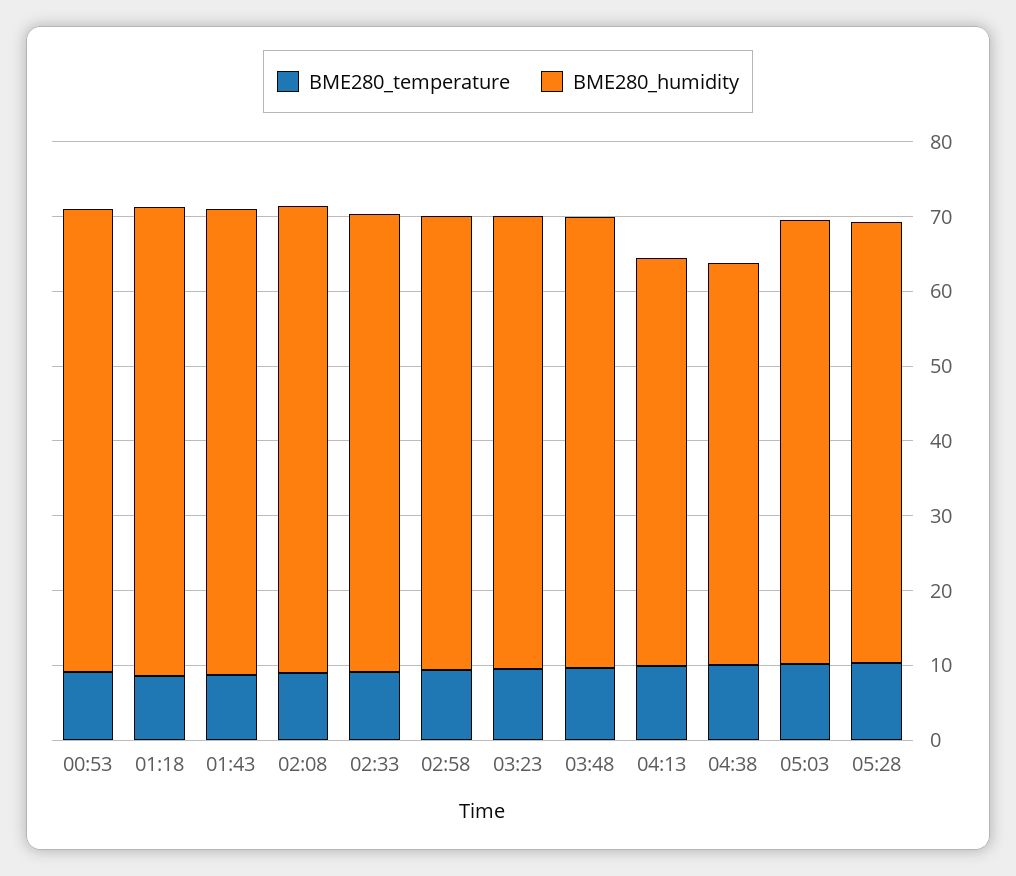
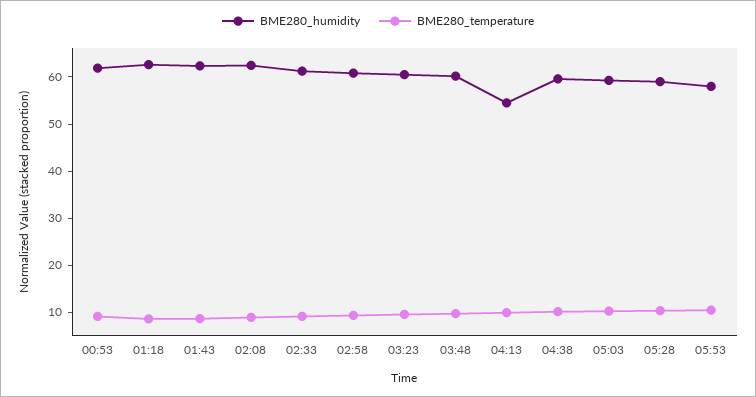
BME280_humidity, 04:38: 54 -> 60
BME280_humidity, 05:53: none -> 58
BME280_temperature, 05:53: none -> 10

